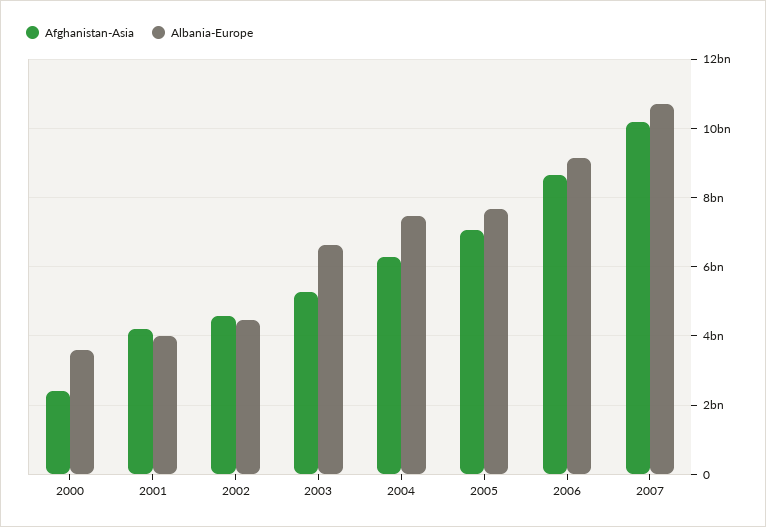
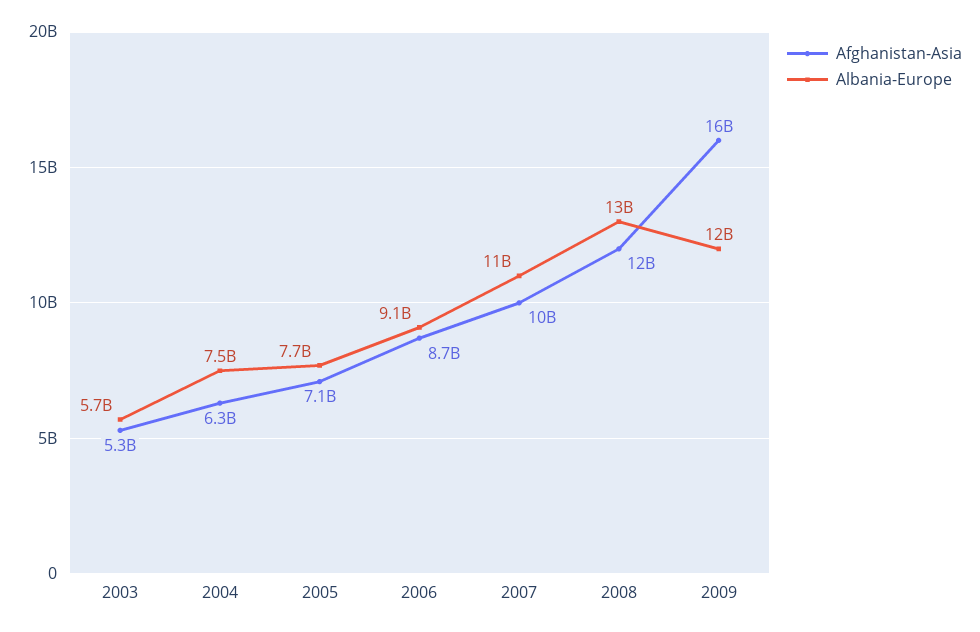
Afghanistan-Asia, 2000: 2400000000 -> none
Albania-Europe, 2000: 3600000000 -> none
Afghanistan-Asia, 2001: 4200000000 -> none
Albania-Europe, 2001: 4000000000 -> none
Afghanistan-Asia, 2002: 4600000000 -> none
Albania-Europe, 2002: 4400000000 -> none
Albania-Europe, 2003: 6600000000 -> 5700000000
Afghanistan-Asia, 2008: none -> 12000000000
Albania-Europe, 2008: none -> 13000000000
Afghanistan-Asia, 2009: none -> 16000000000
Albania-Europe, 2009: none -> 12000000000

